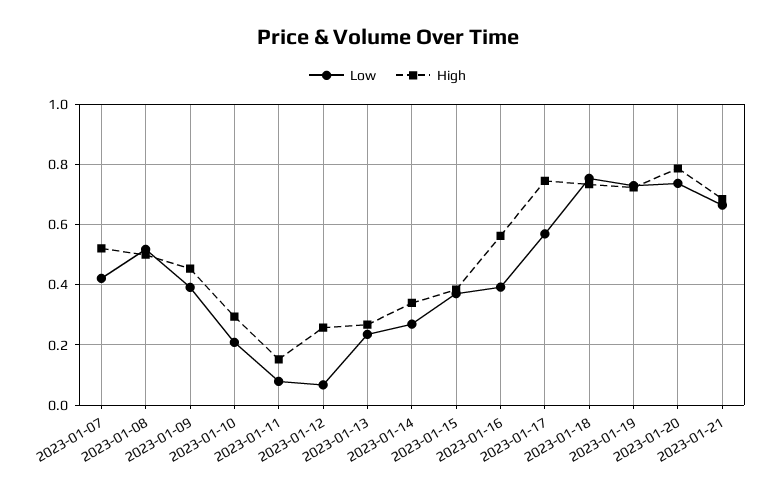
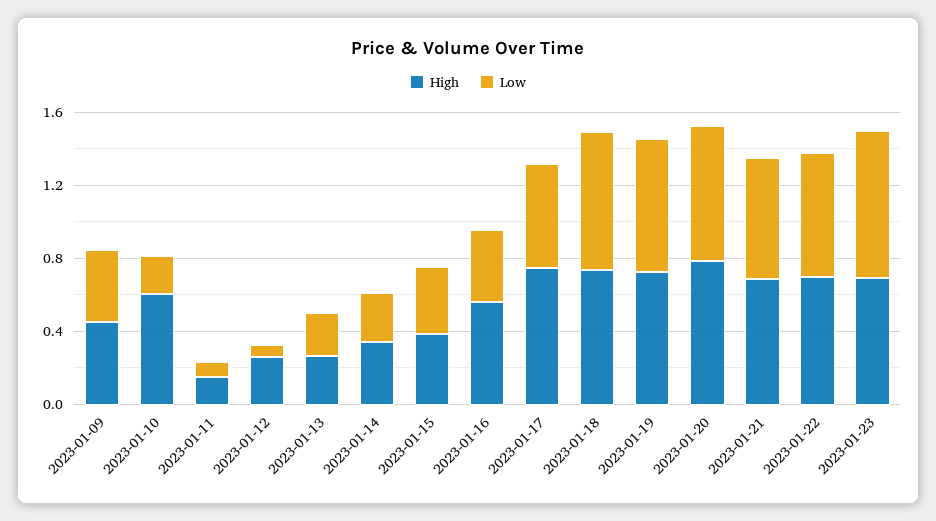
Low, 2023-01-07: 0.42 -> none
High, 2023-01-07: 0.52 -> none
Low, 2023-01-08: 0.52 -> none
High, 2023-01-08: 0.5 -> none
High, 2023-01-10: 0.3 -> 0.6
High, 2023-01-22: none -> 0.7
Low, 2023-01-22: none -> 0.7
High, 2023-01-23: none -> 0.7
Low, 2023-01-23: none -> 0.8

